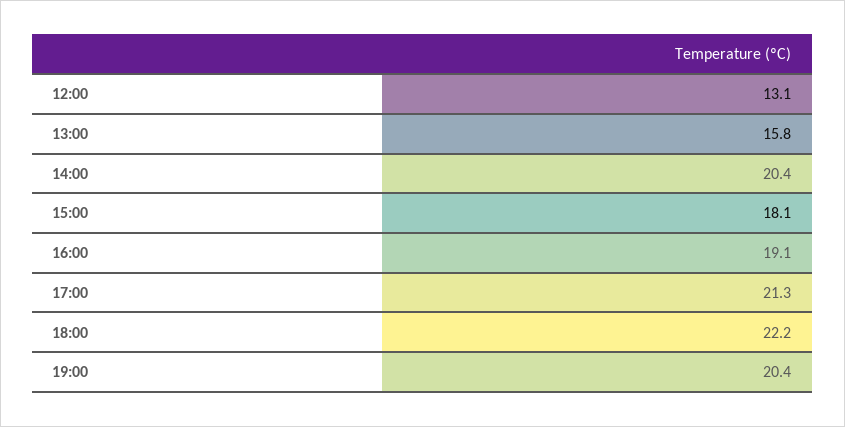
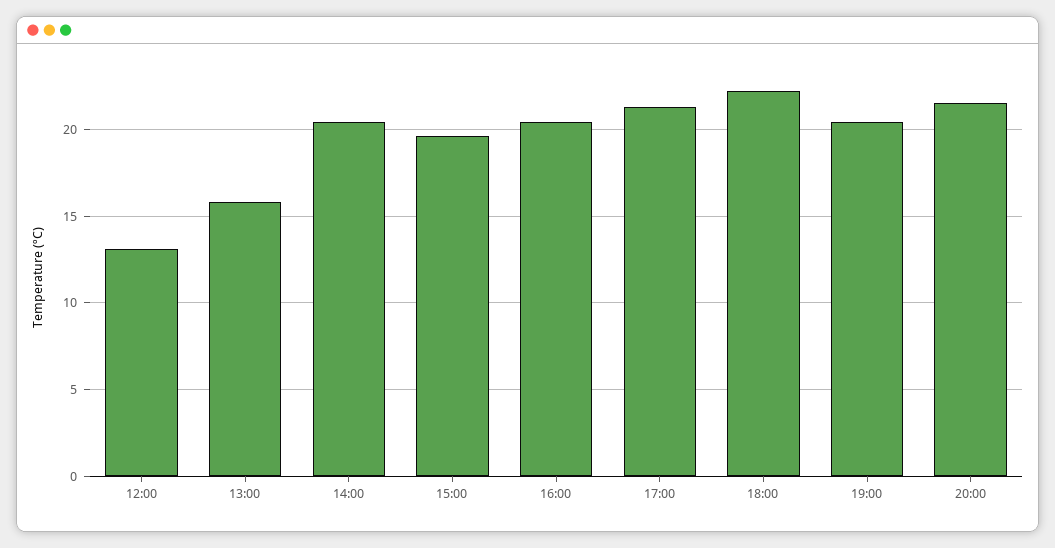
15:00: 18.1 -> 19.5
16:00: 19.1 -> 20.5
20:00: none -> 21.5

